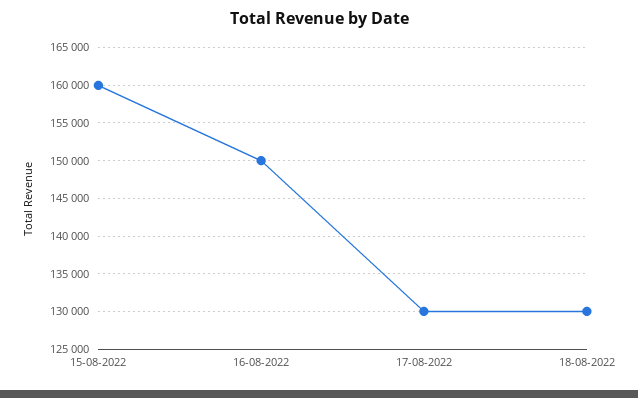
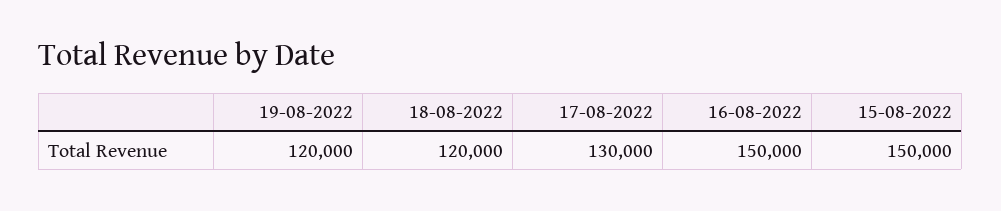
15-08-2022: 160000 -> 150000
18-08-2022: 130000 -> 120000
19-08-2022: none -> 120000

